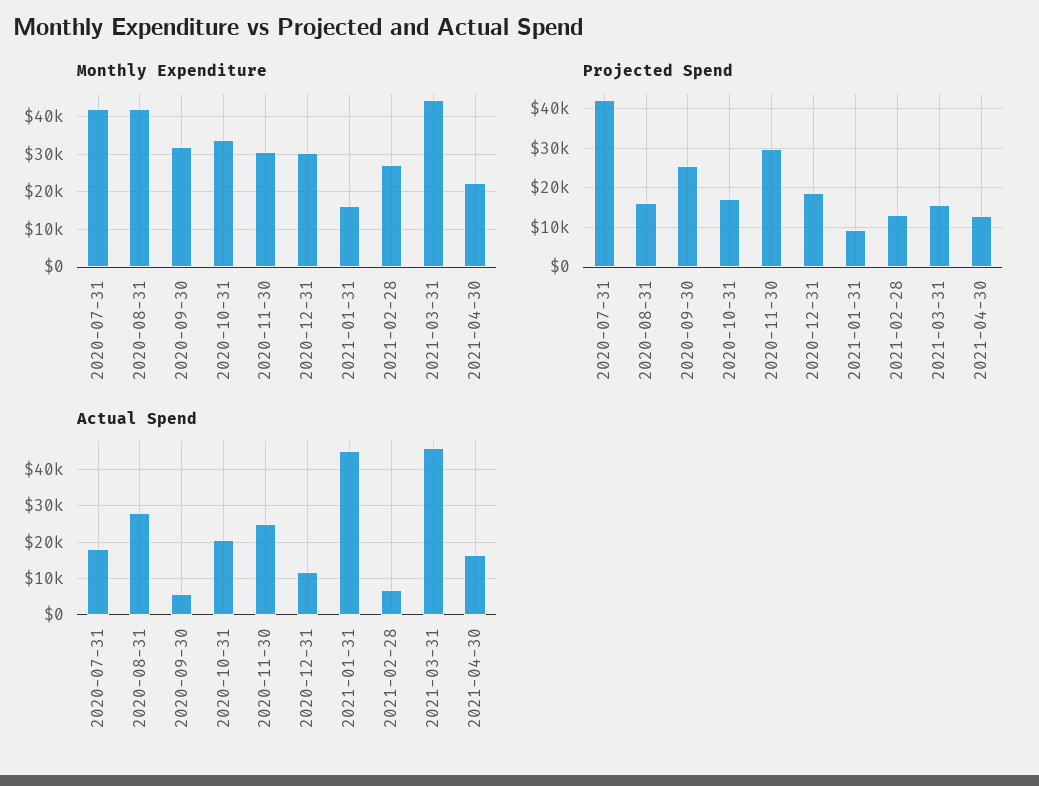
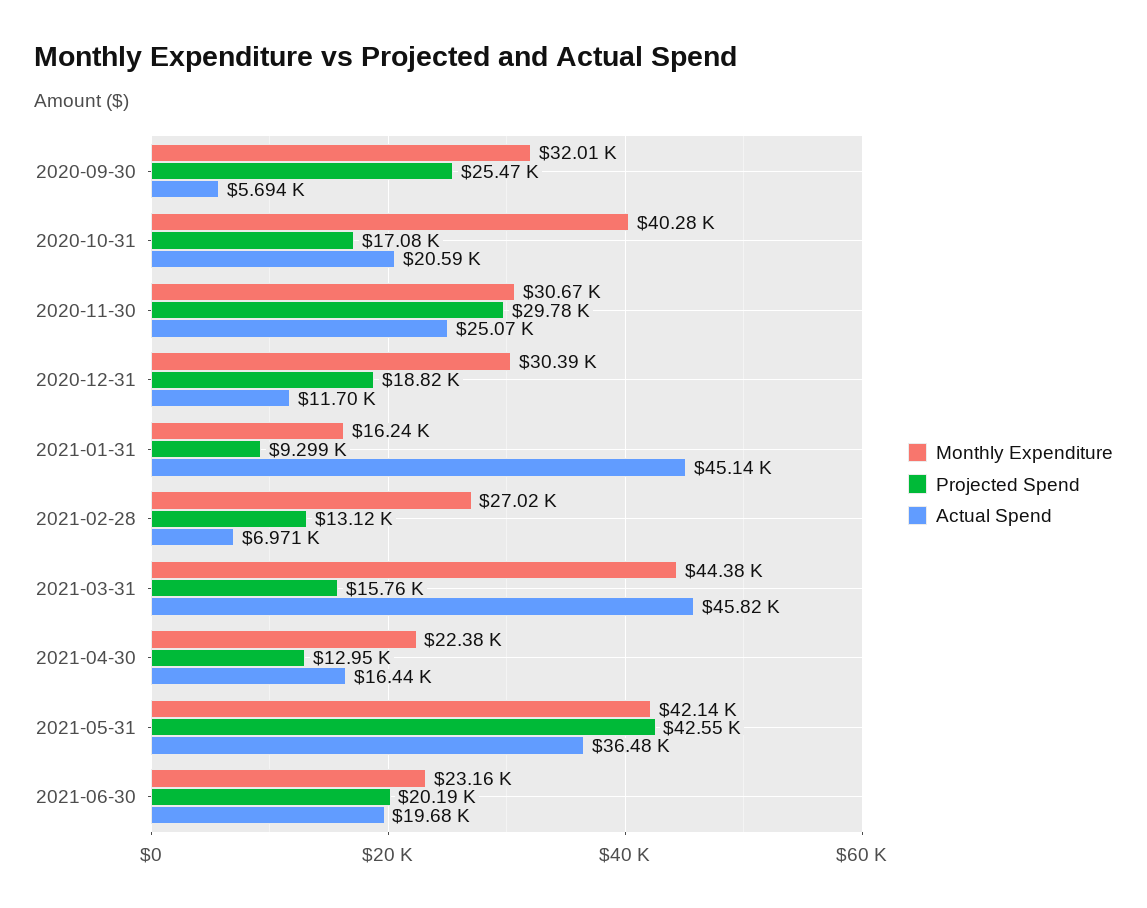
Monthly Expenditure, 2020-07-31: 42000 -> none
Monthly Expenditure, 2020-08-31: 42000 -> none
Monthly Expenditure, 2020-10-31: 34000 -> 40280
Projected Spend, 2020-07-31: 42000 -> none
Projected Spend, 2020-08-31: 16000 -> none
Actual Spend, 2020-07-31: 18000 -> none
Actual Spend, 2020-08-31: 28000 -> none
Monthly Expenditure, 2021-05-31: none -> 42140
Projected Spend, 2021-05-31: none -> 42550
Actual Spend, 2021-05-31: none -> 36480
Monthly Expenditure, 2021-06-30: none -> 23160
Projected Spend, 2021-06-30: none -> 20190
Actual Spend, 2021-06-30: none -> 19680

